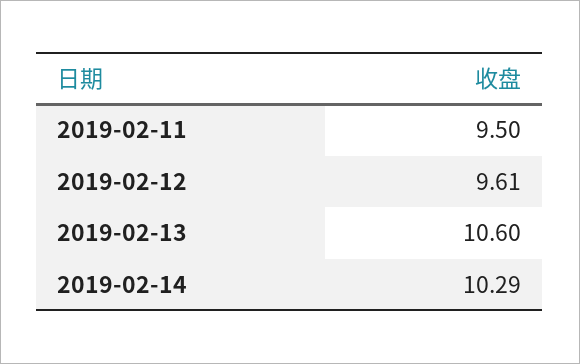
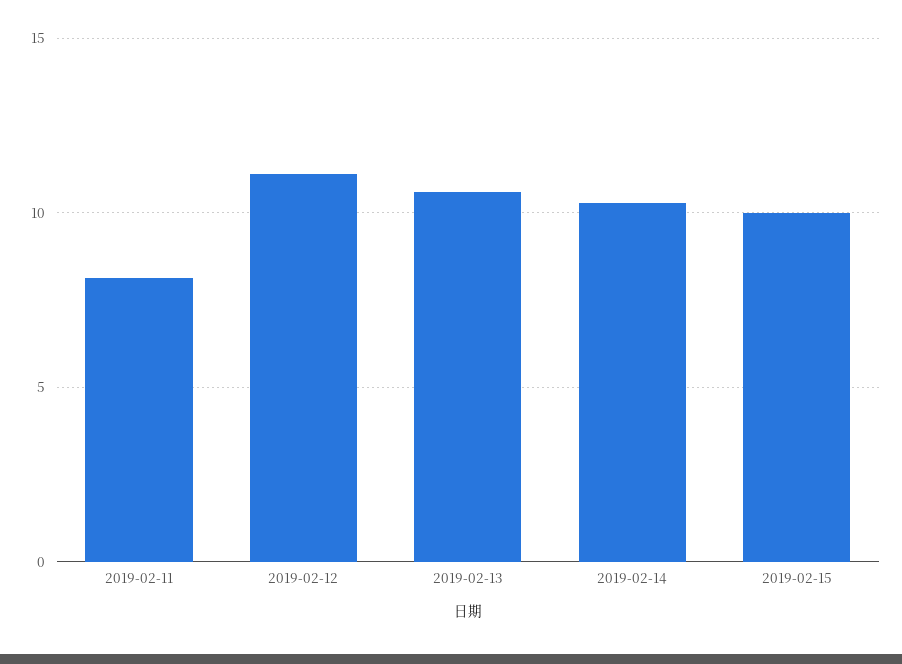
2019-02-11: 9.5 -> 8
2019-02-12: 9.61 -> 11
2019-02-15: none -> 10

